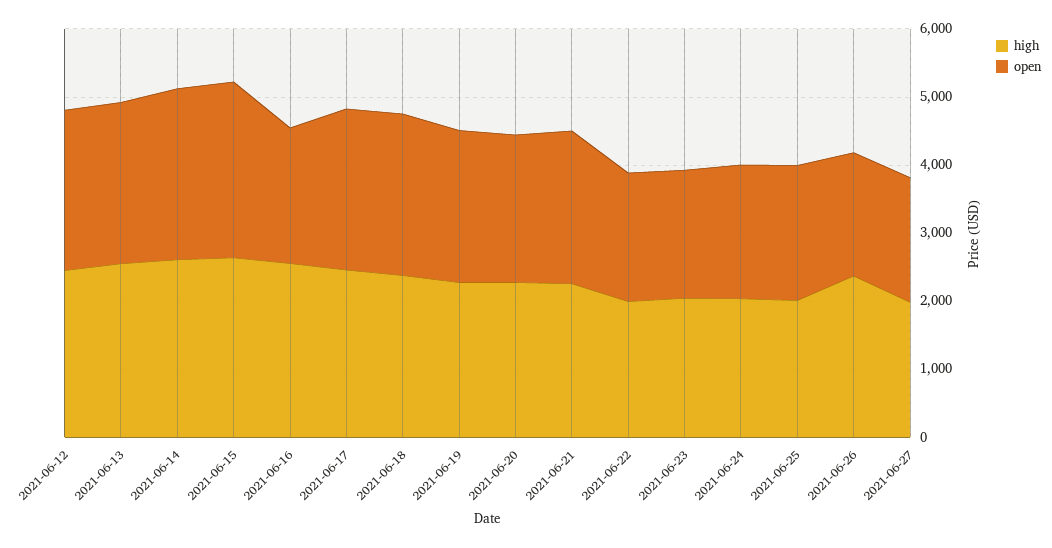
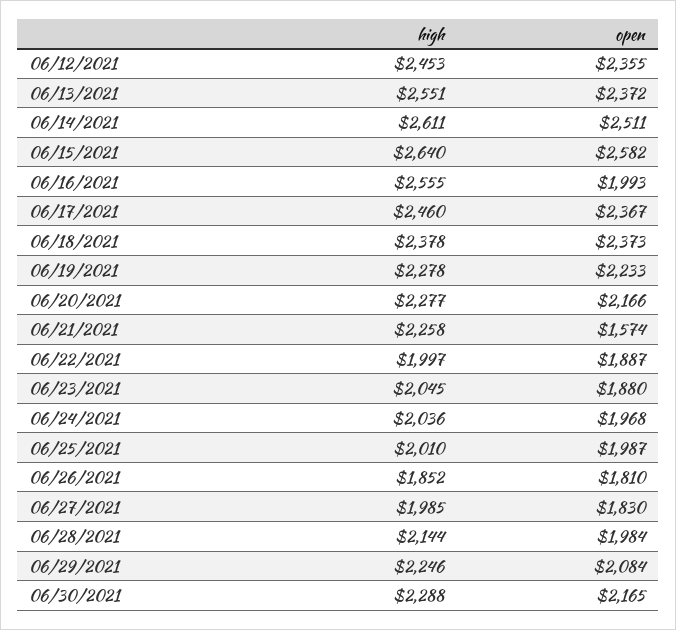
open, 2021-06-21: 2200 -> 1574
high, 2021-06-26: 2400 -> 1852
high, 06/28/2021: none -> 2144
open, 06/28/2021: none -> 1984
high, 06/29/2021: none -> 2246
open, 06/29/2021: none -> 2084
high, 06/30/2021: none -> 2288
open, 06/30/2021: none -> 2165

